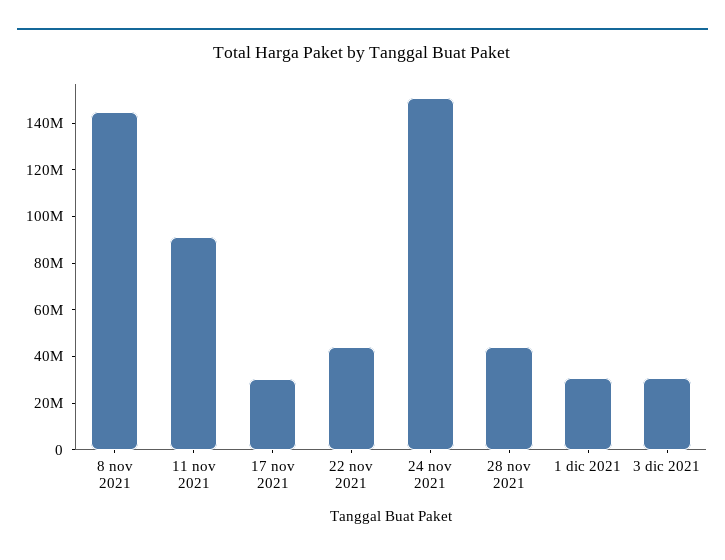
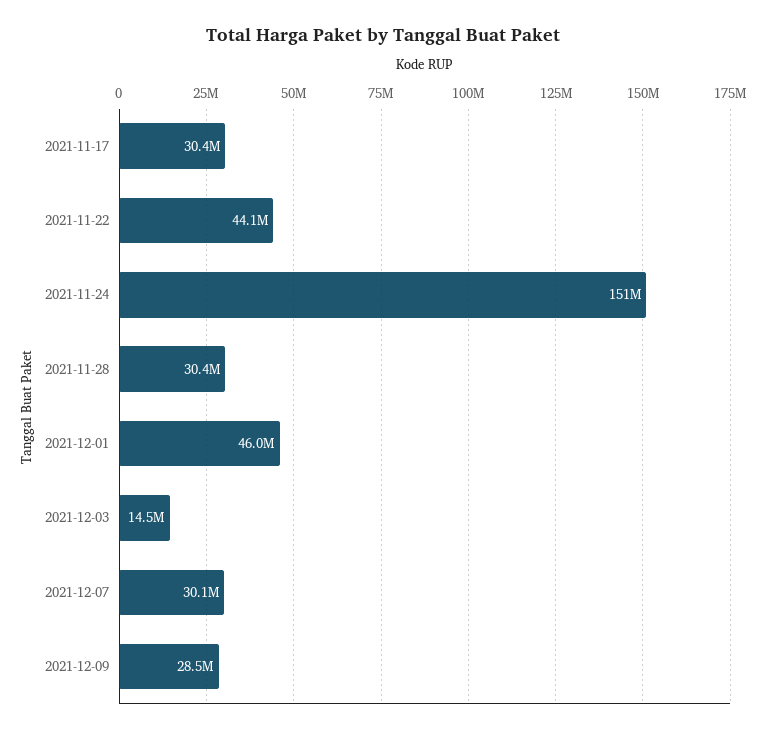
8 nov 2021: 145000000 -> none
11 nov 2021: 90000000 -> none
28 nov 2021: 45000000 -> 30400000
1 dic 2021: 30000000 -> 46000000
3 dic 2021: 30000000 -> 14500000
2021-12-07: none -> 30100000
2021-12-09: none -> 28500000

